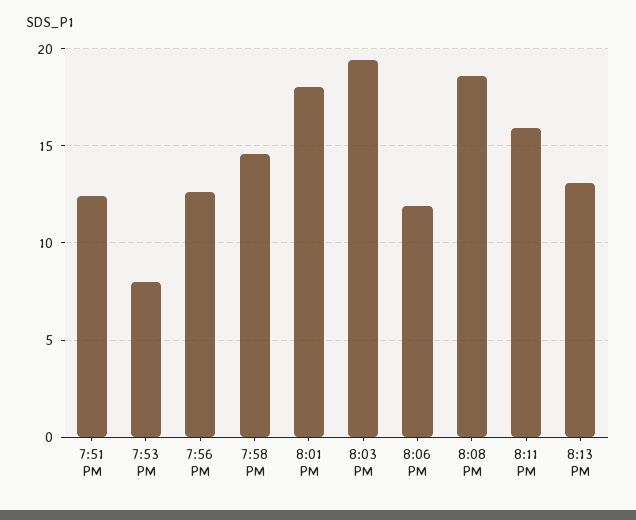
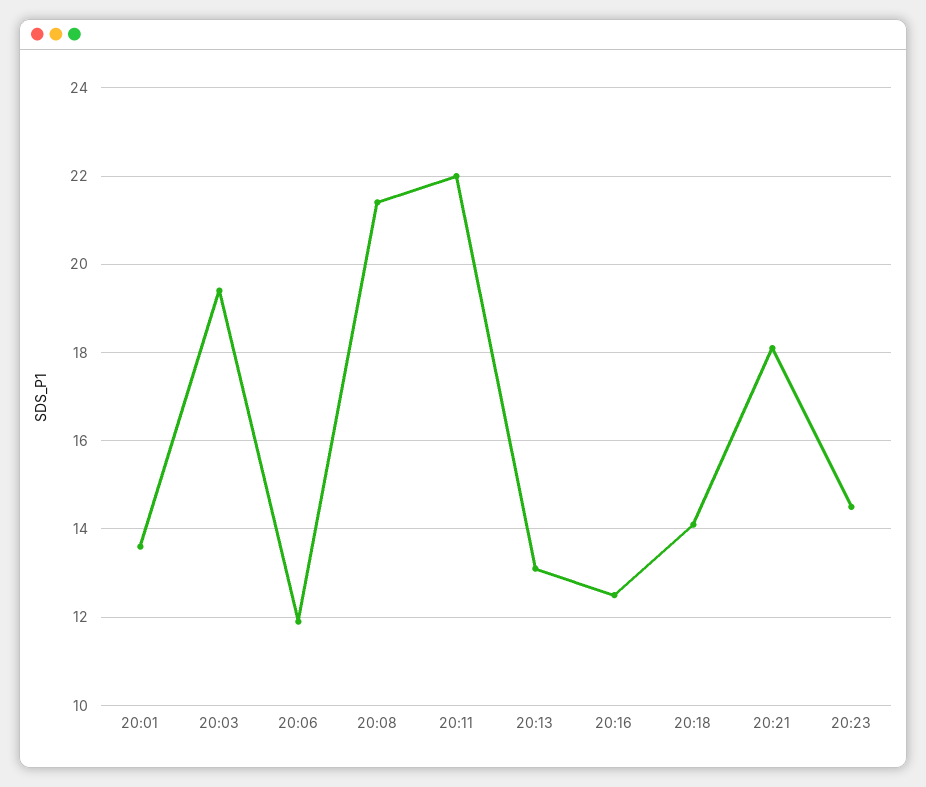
7:51 PM: 12.5 -> none
7:53 PM: 8 -> none
7:56 PM: 12.5 -> none
7:58 PM: 14.5 -> none
8:01 PM: 18 -> 13.5
8:08 PM: 18.5 -> 21.5
8:11 PM: 16 -> 22
20:16: none -> 12.5
20:18: none -> 14
20:21: none -> 18
20:23: none -> 14.5

